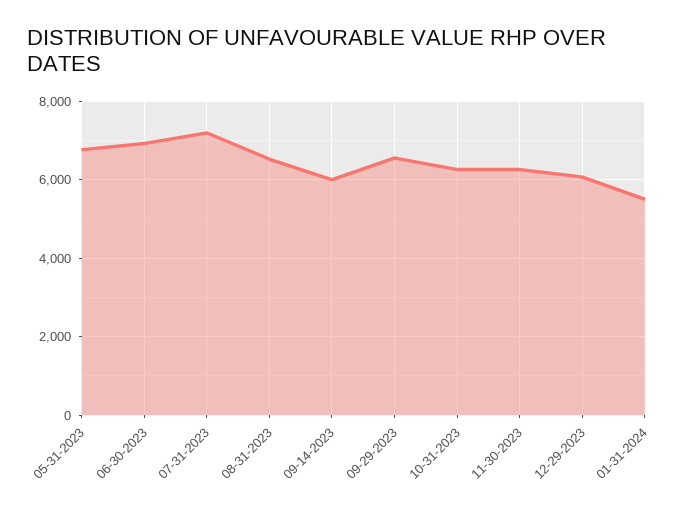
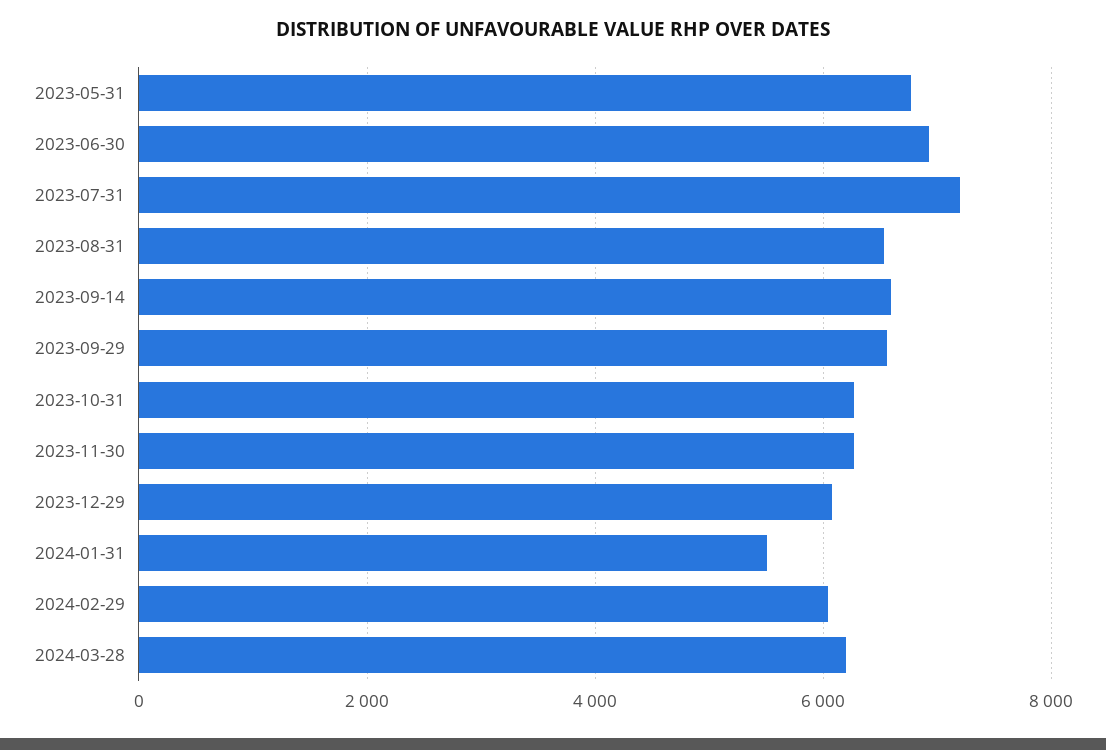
09-14-2023: 6000 -> 6600
2024-02-29: none -> 6000
2024-03-28: none -> 6200

